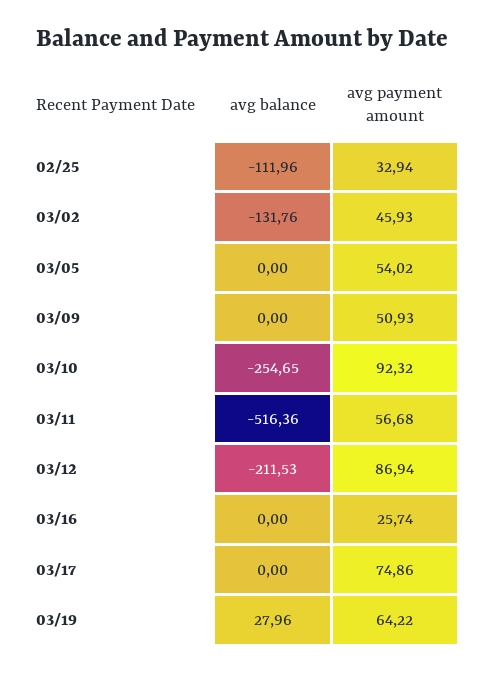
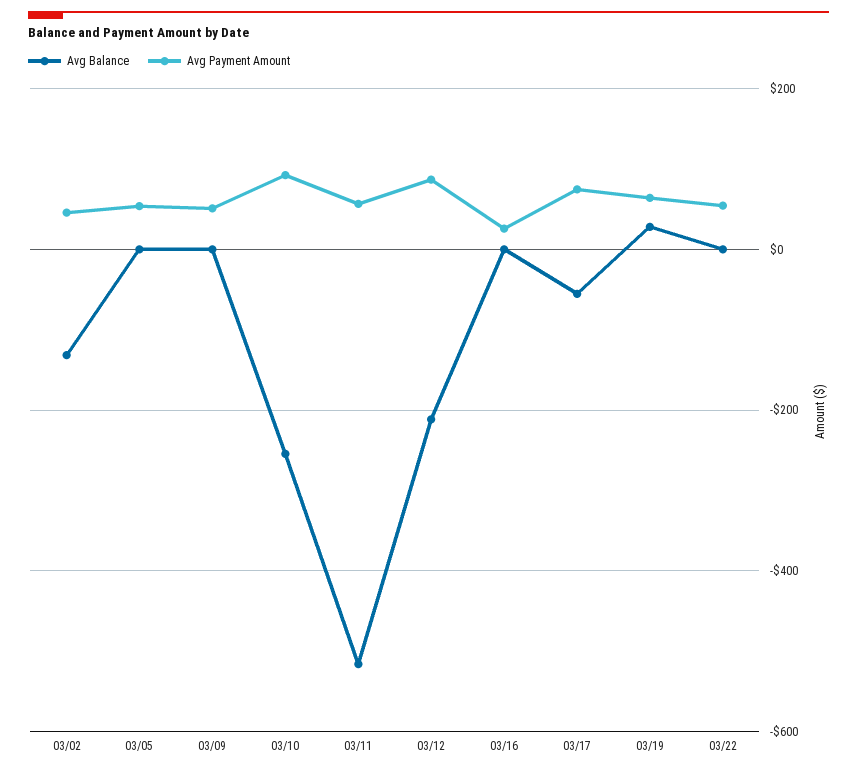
avg balance, 02/25: -111.96 -> none
avg payment amount, 02/25: 32.94 -> none
avg balance, 03/17: 0 -> -60
avg balance, 03/22: none -> 0
avg payment amount, 03/22: none -> 60

